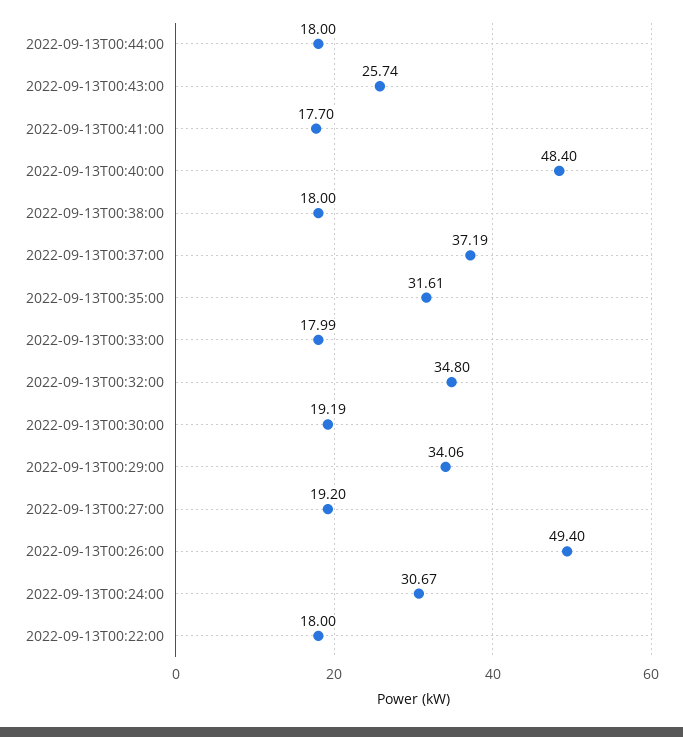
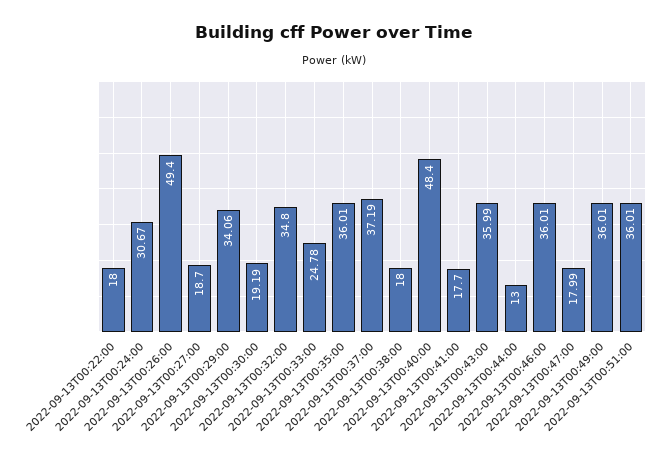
2022-09-13T00:44:00: 18 -> 13
2022-09-13T00:43:00: 25.74 -> 35.99
2022-09-13T00:35:00: 31.61 -> 36.01
2022-09-13T00:33:00: 17.99 -> 24.78
2022-09-13T00:27:00: 19.2 -> 18.7
2022-09-13T00:46:00: none -> 36.01
2022-09-13T00:47:00: none -> 17.99
2022-09-13T00:49:00: none -> 36.01
2022-09-13T00:51:00: none -> 36.01

